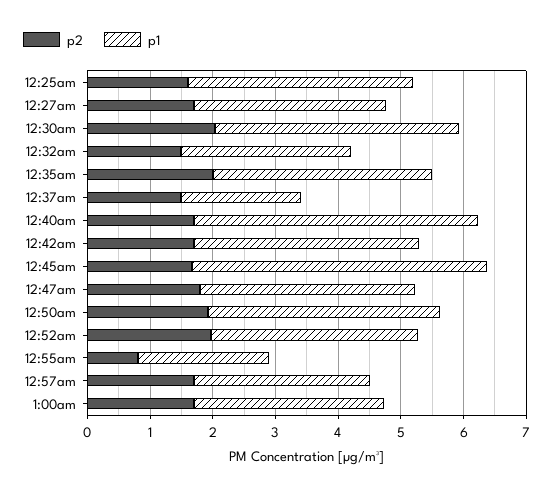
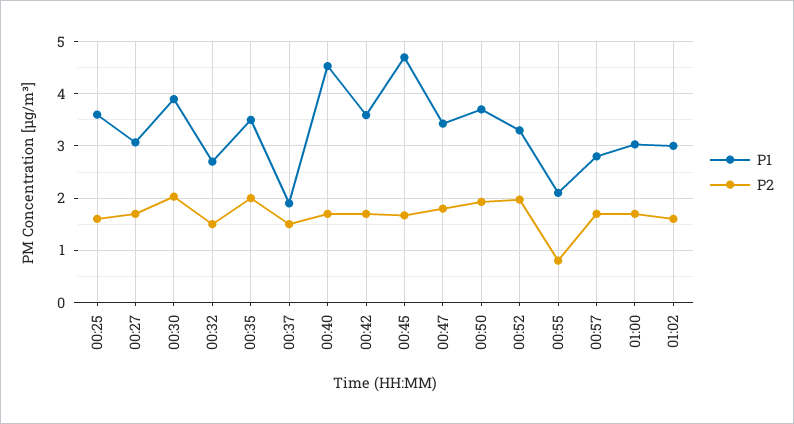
p1, 01:02: none -> 3
p2, 01:02: none -> 1.6

